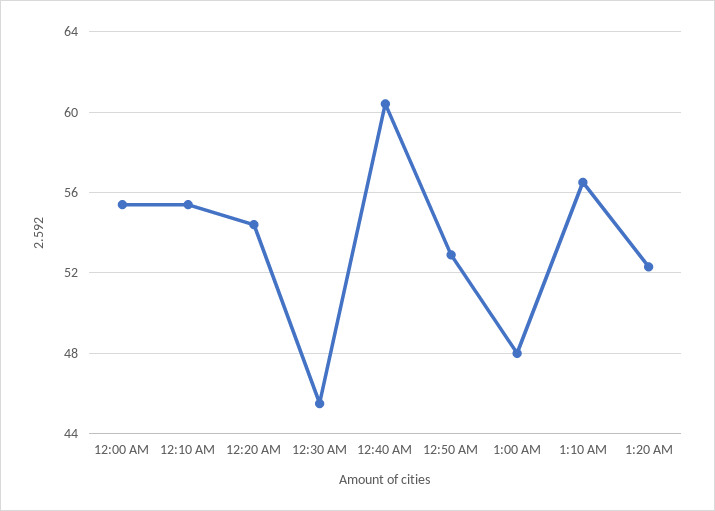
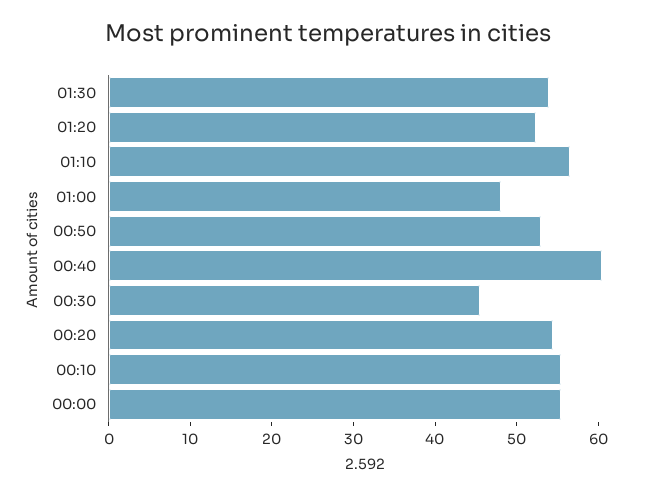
01:30: none -> 54

